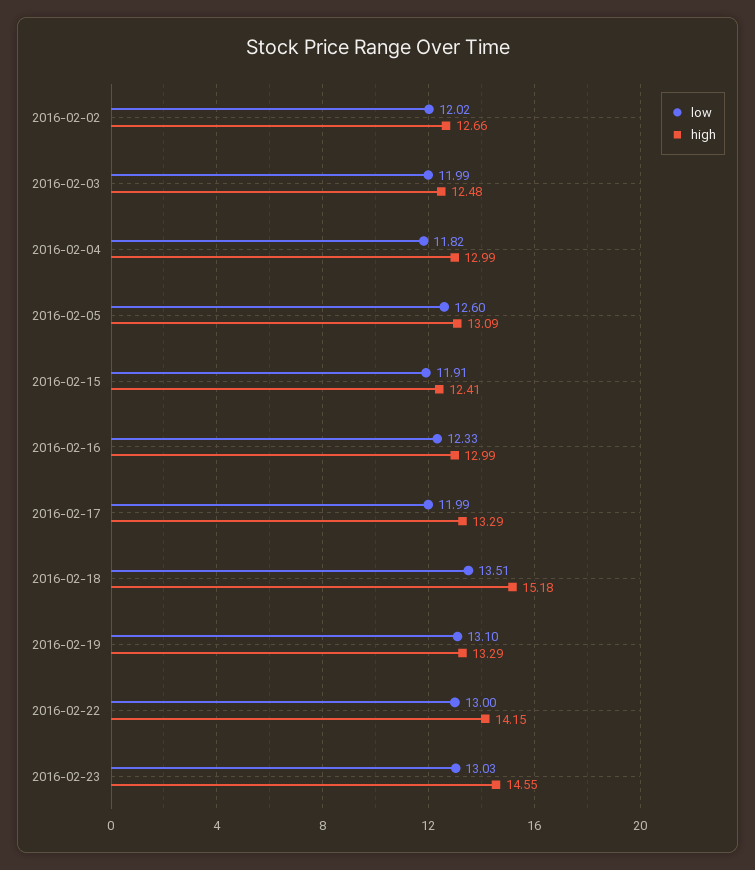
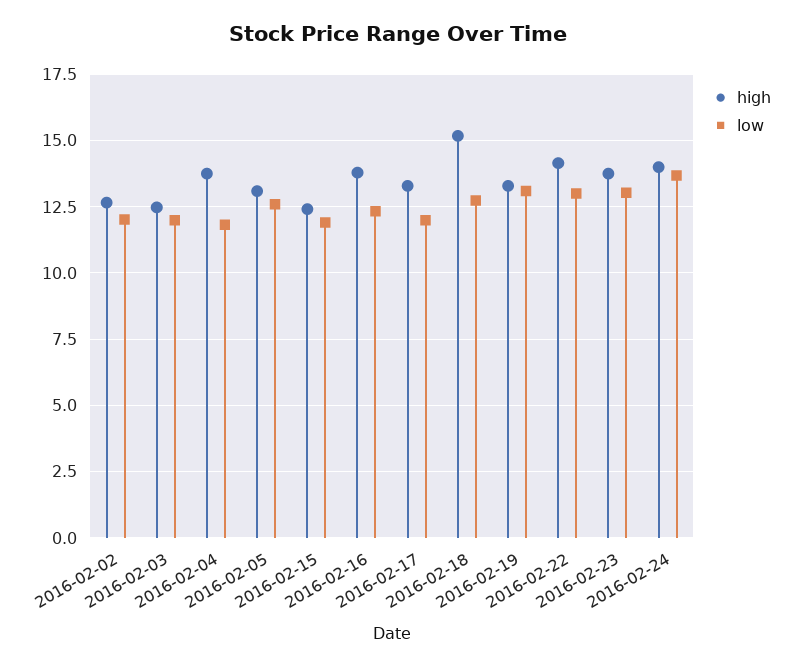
high, 2016-02-04: 12.99 -> 13.75
high, 2016-02-16: 12.99 -> 13.75
low, 2016-02-18: 13.51 -> 12.75
high, 2016-02-23: 14.55 -> 13.75
high, 2016-02-24: none -> 14
low, 2016-02-24: none -> 13.75

